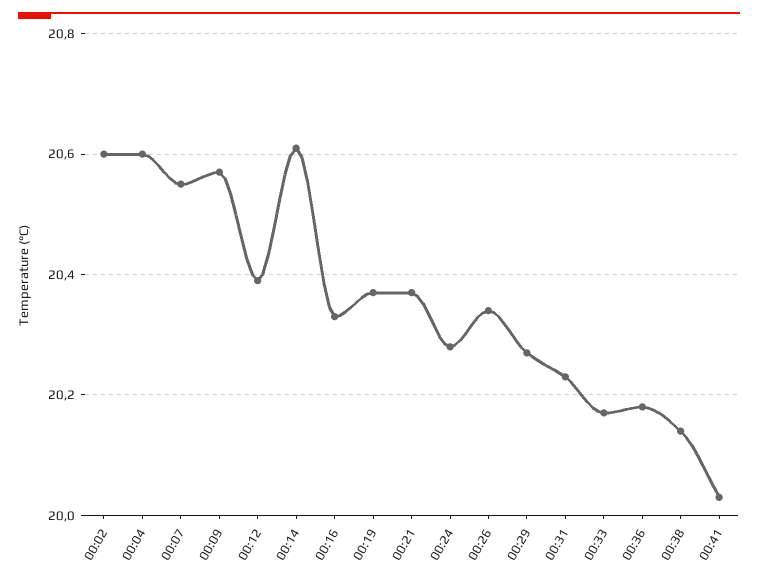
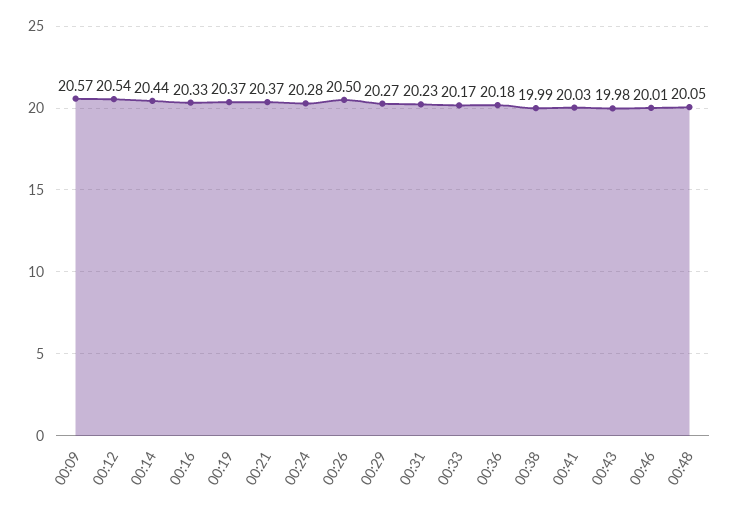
00:02: 20.6 -> none
00:04: 20.6 -> none
00:07: 20.55 -> none
00:12: 20.4 -> 20.54
00:14: 20.6 -> 20.44
00:26: 20.35 -> 20.5
00:38: 20.15 -> 19.99
00:43: none -> 19.98
00:46: none -> 20.01
00:48: none -> 20.05

